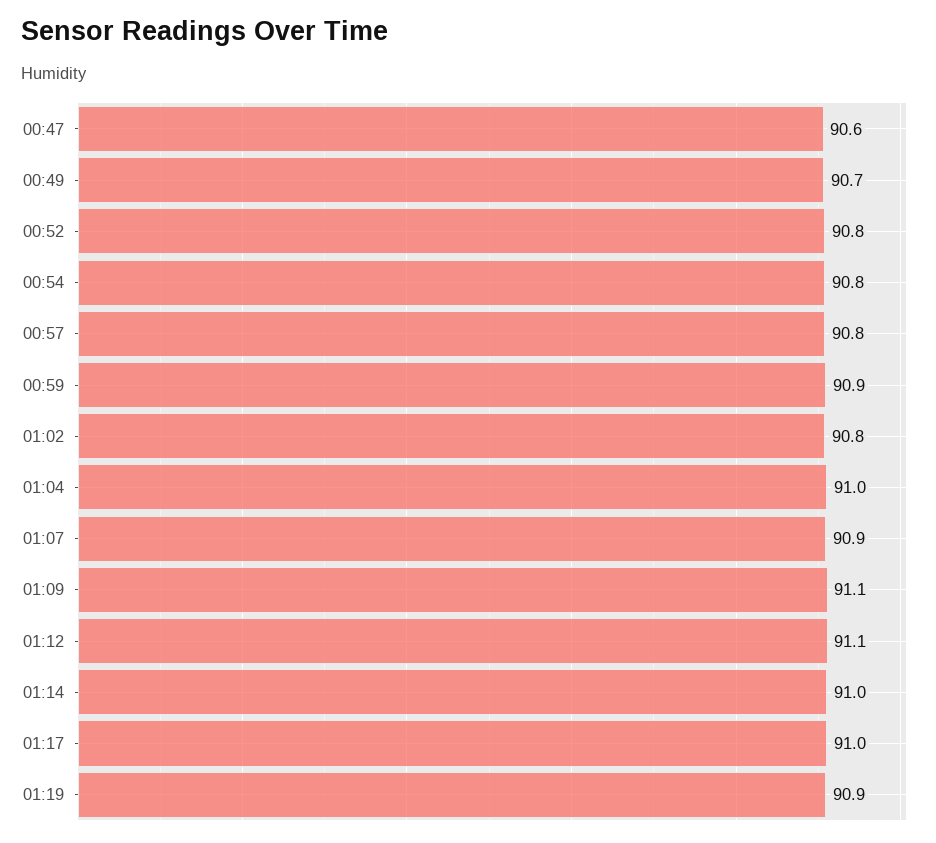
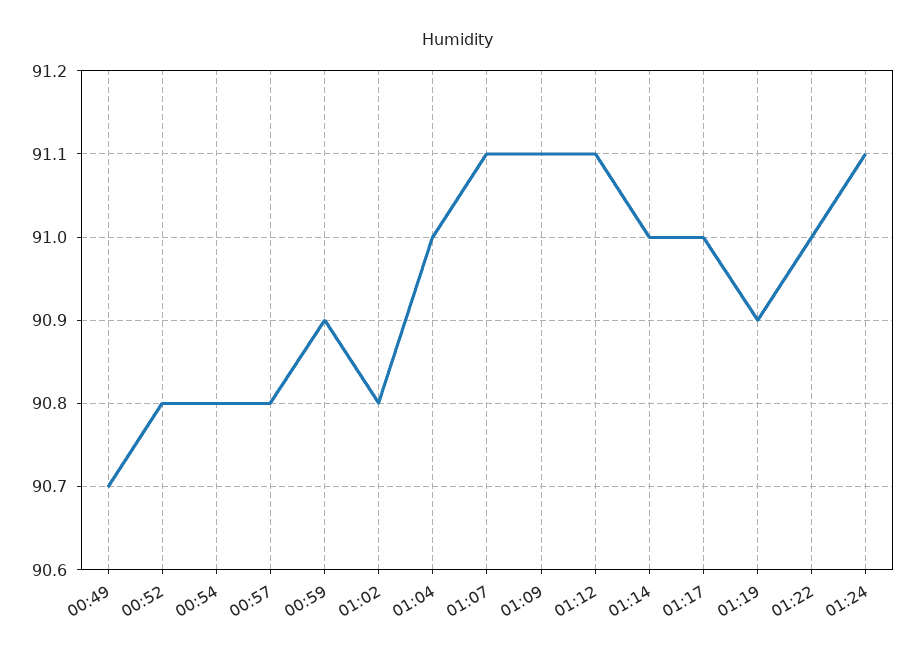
00:47: 90.6 -> none
01:07: 90.9 -> 91.1
01:22: none -> 91
01:24: none -> 91.1

